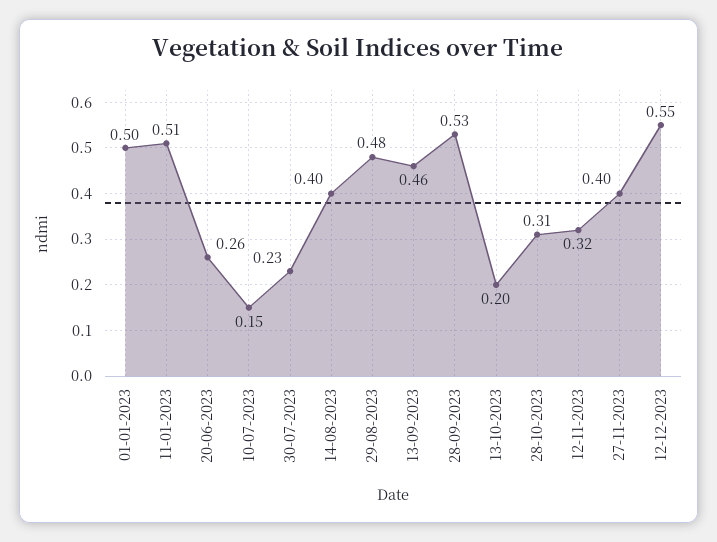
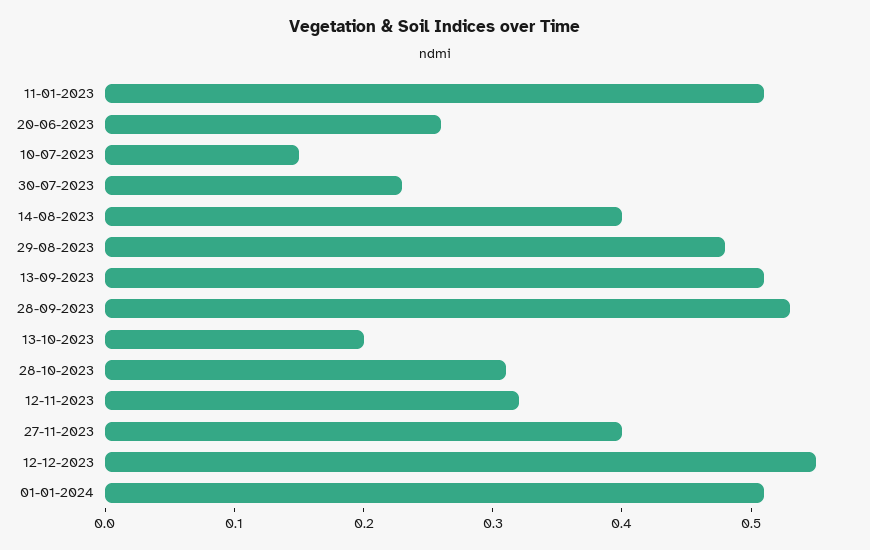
01-01-2023: 0.5 -> none
13-09-2023: 0.46 -> 0.51
01-01-2024: none -> 0.51

